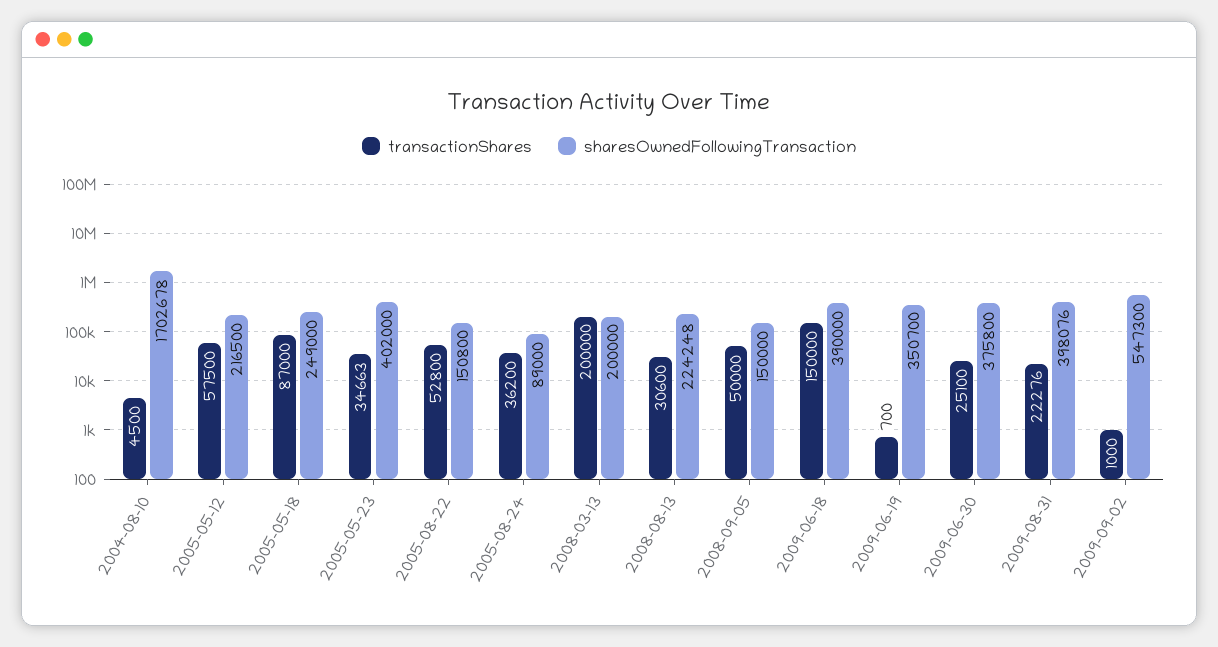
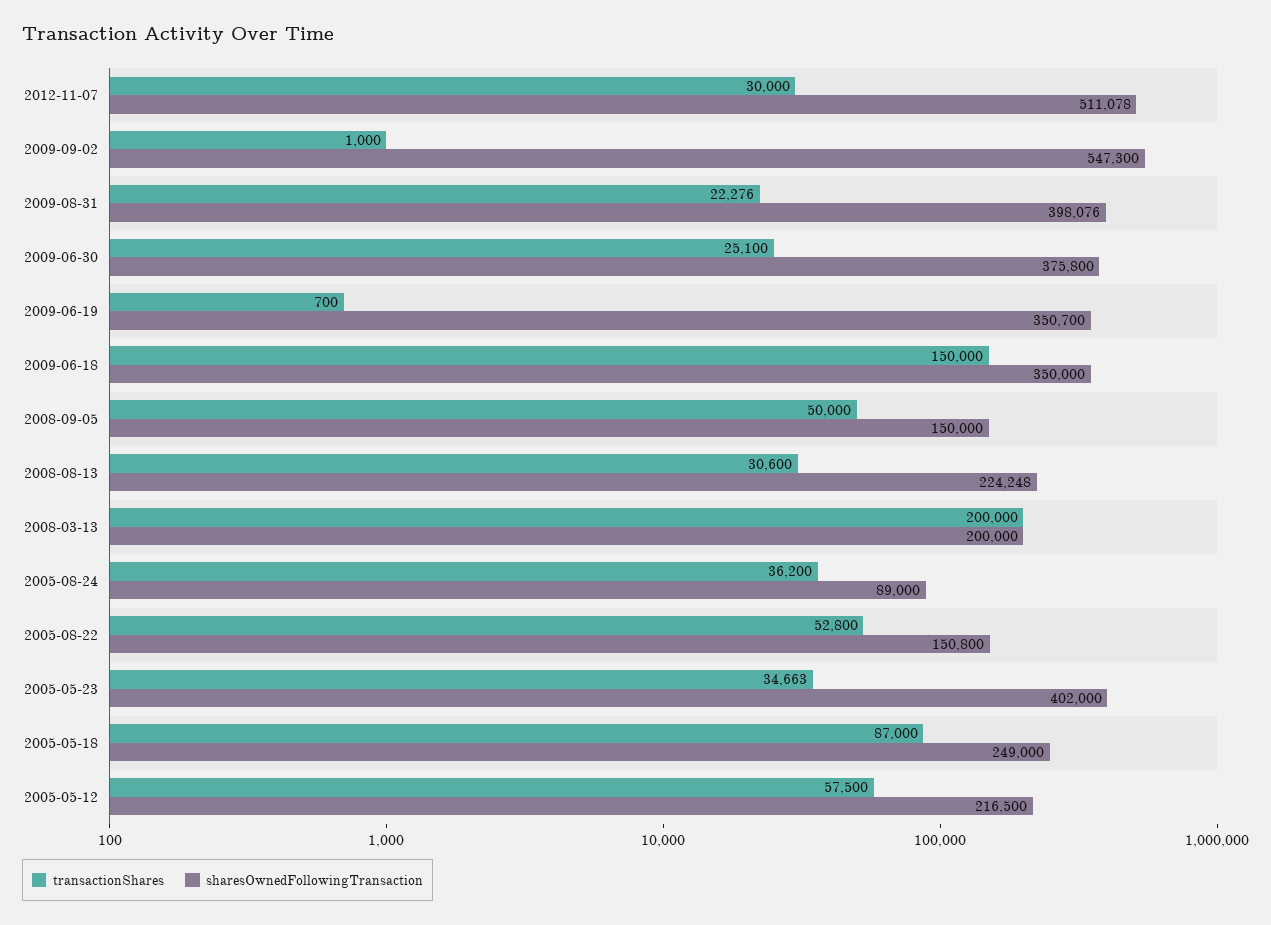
transactionShares, 2004-08-10: 4500 -> none
sharesOwnedFollowingTransaction, 2004-08-10: 1702678 -> none
sharesOwnedFollowingTransaction, 2009-06-18: 390000 -> 350000
transactionShares, 2012-11-07: none -> 30000
sharesOwnedFollowingTransaction, 2012-11-07: none -> 511078

